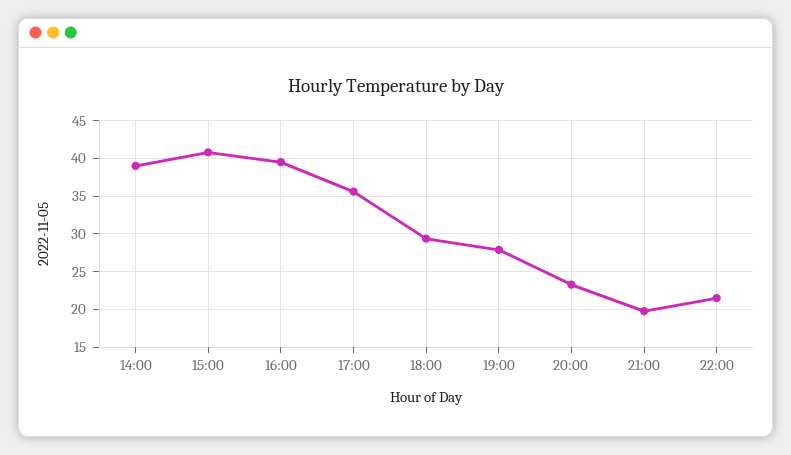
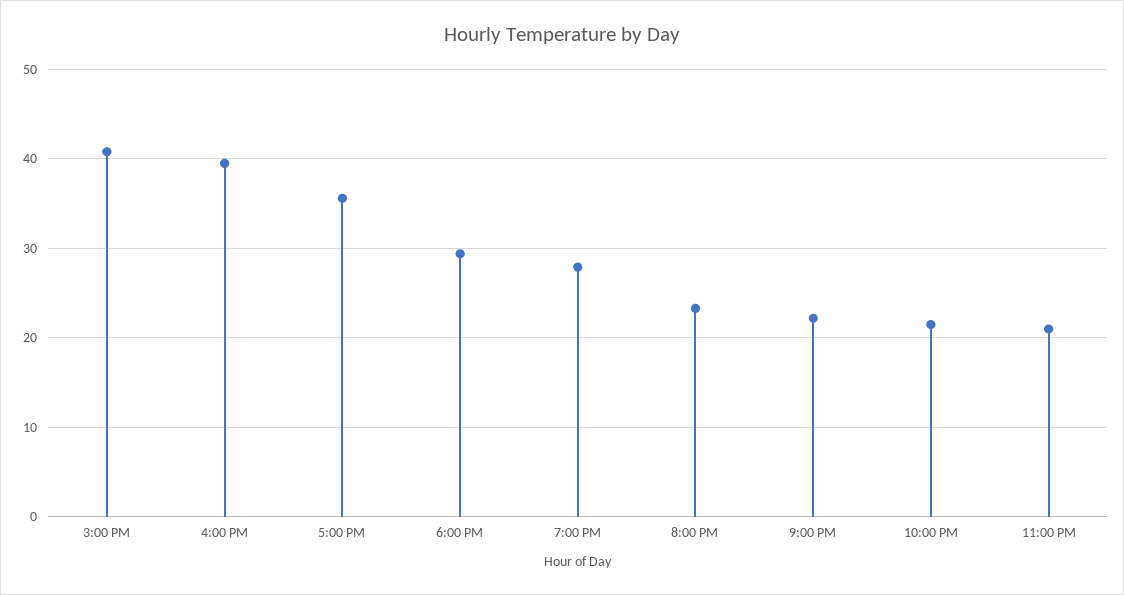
14:00: 39 -> none
21:00: 20 -> 22
11:00 PM: none -> 21

